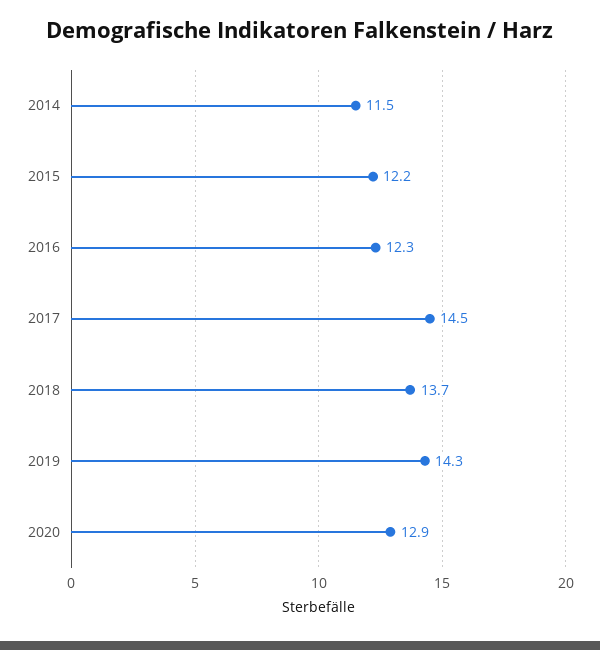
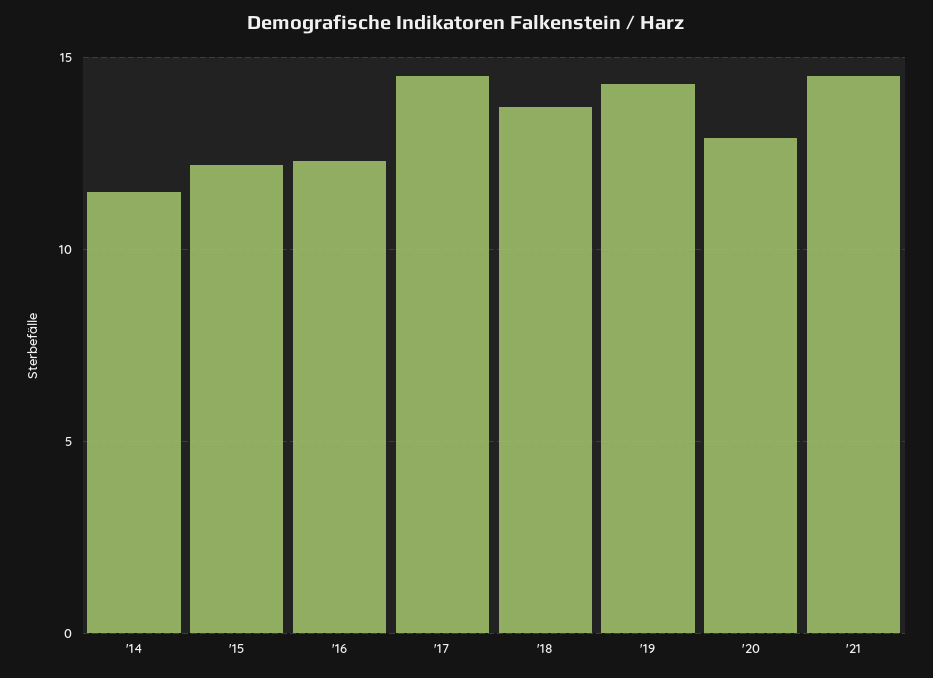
'21: none -> 14.5

